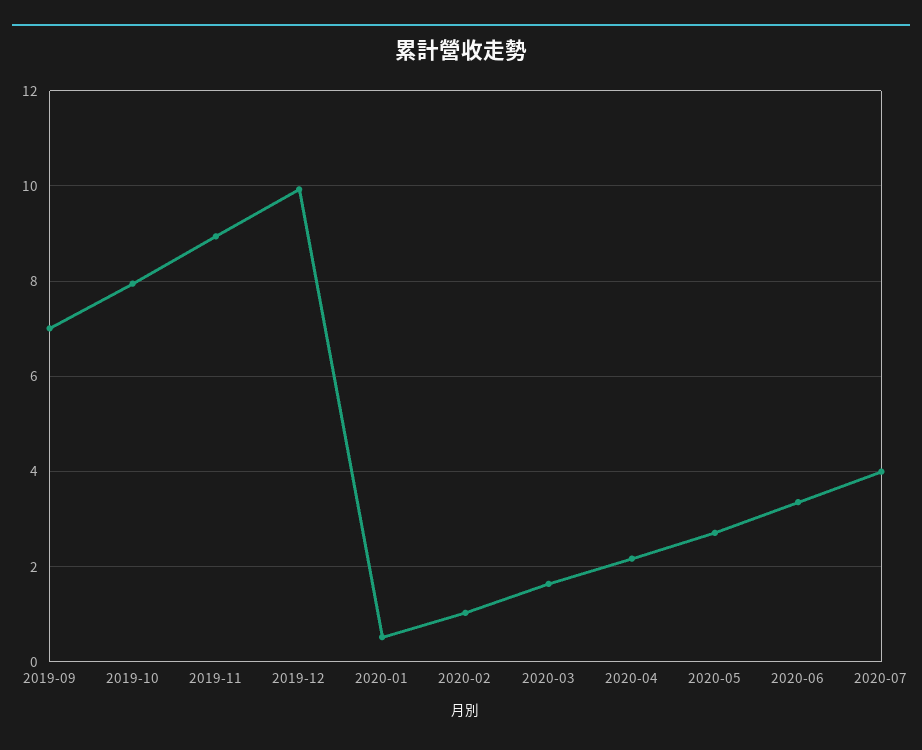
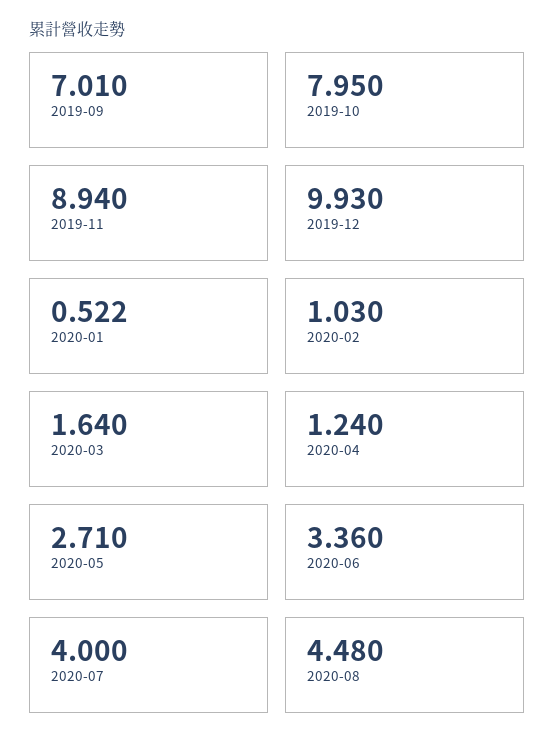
2020-04: 2.2 -> 1.24
2020-08: none -> 4.48

